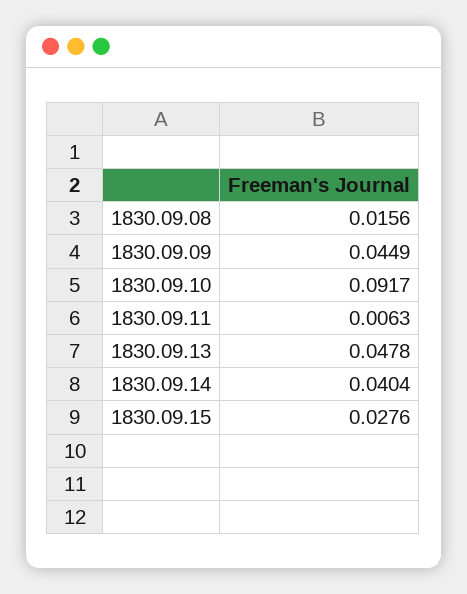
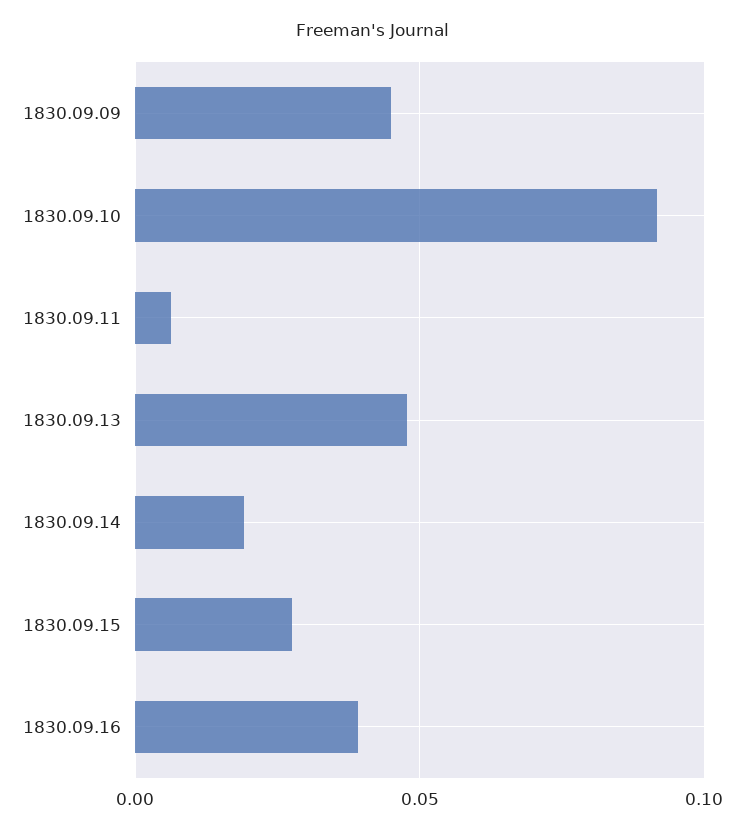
1830.09.08: 0.0156 -> none
1830.09.14: 0.0404 -> 0.02
1830.09.16: none -> 0.04

